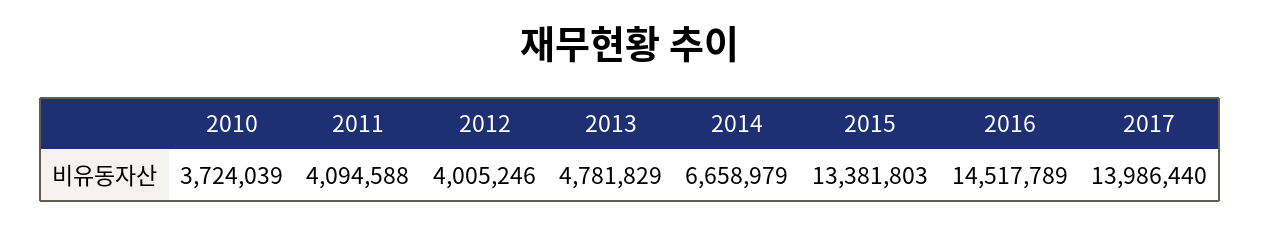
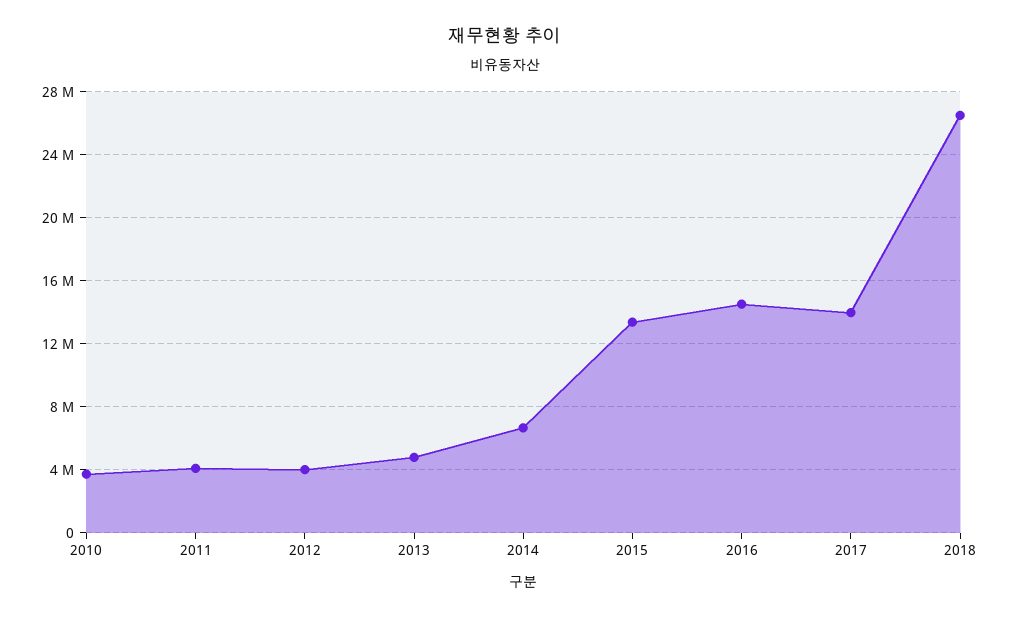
2018: none -> 26500000

